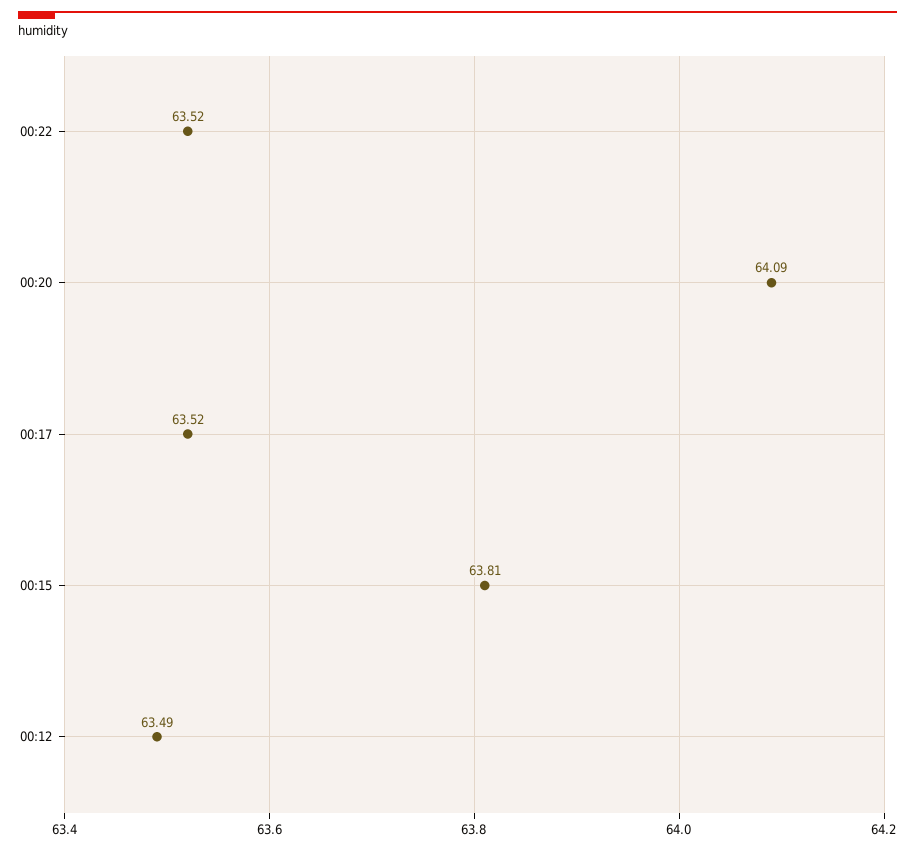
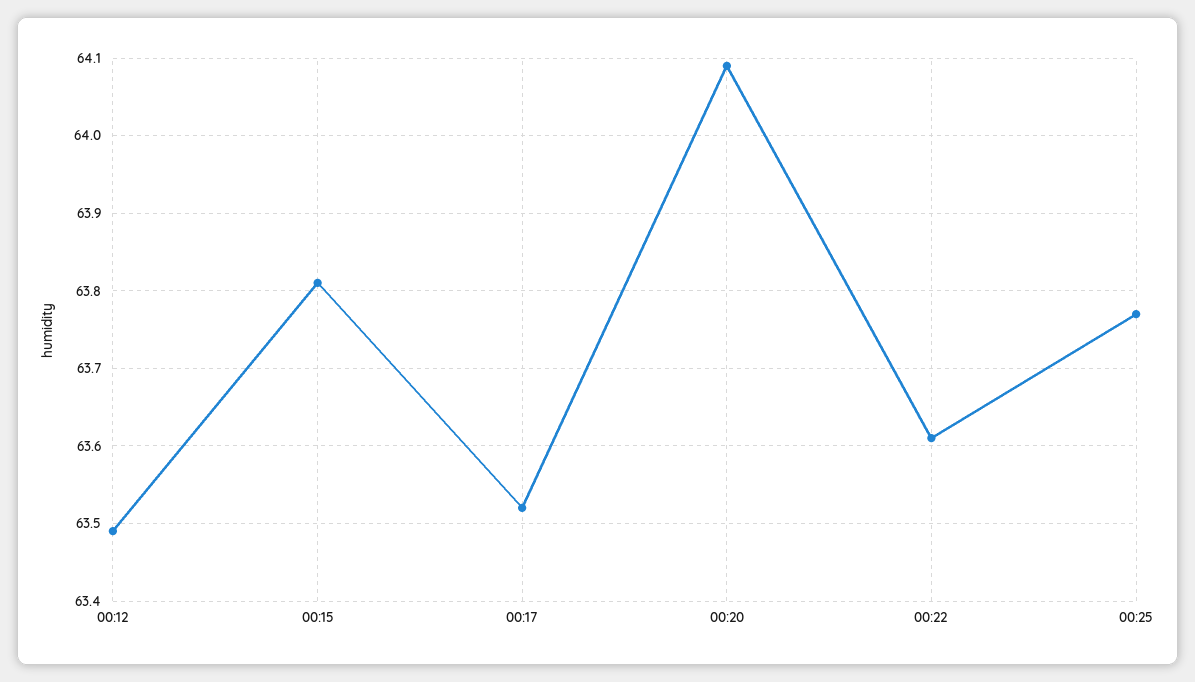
00:22: 63.52 -> 63.61
00:25: none -> 63.77

